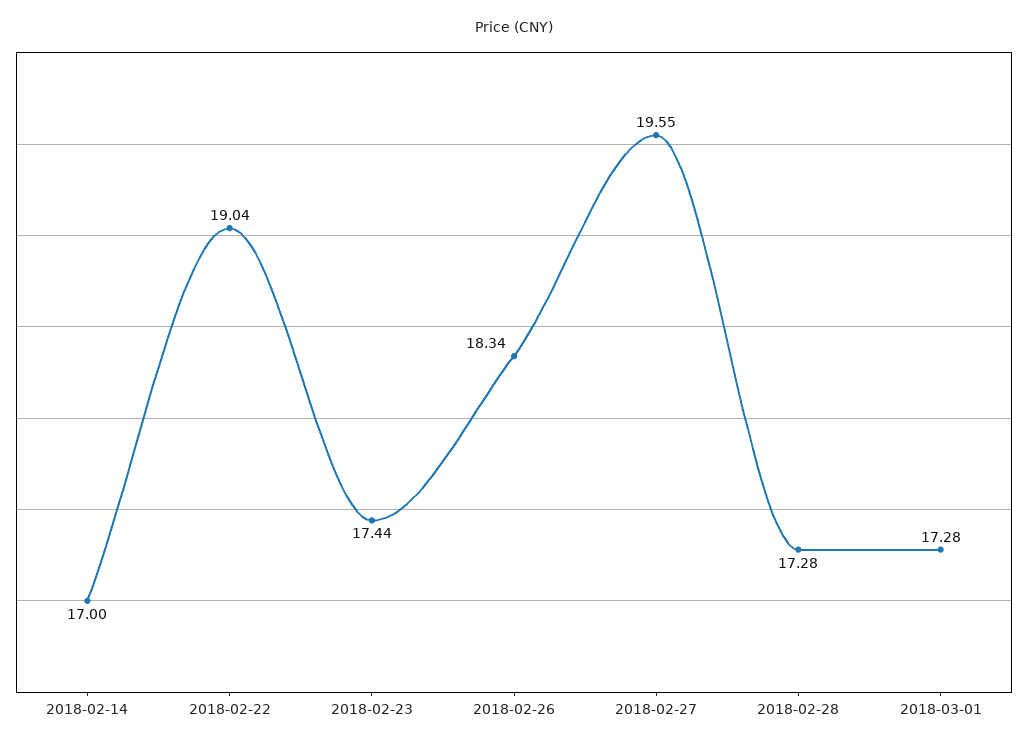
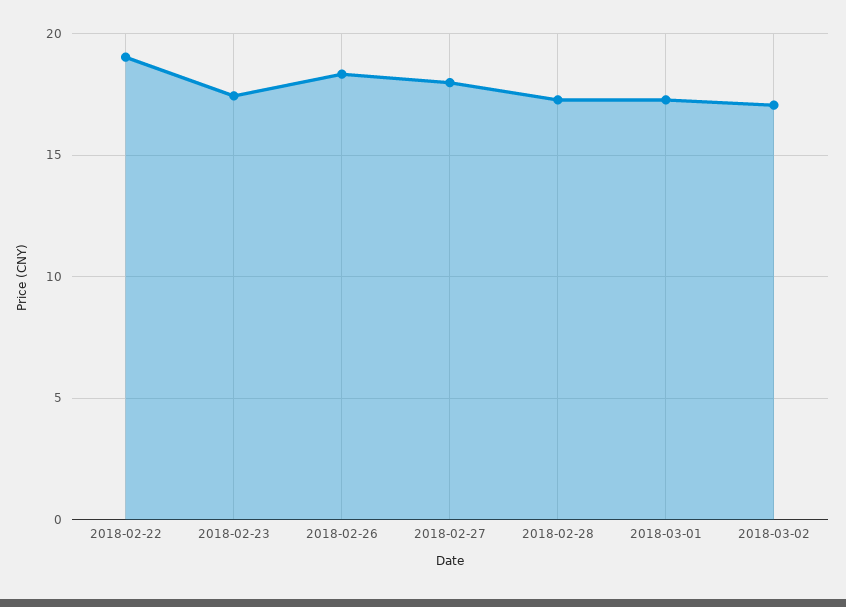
2018-02-14: 17 -> none
2018-02-27: 19.55 -> 18
2018-03-02: none -> 17

